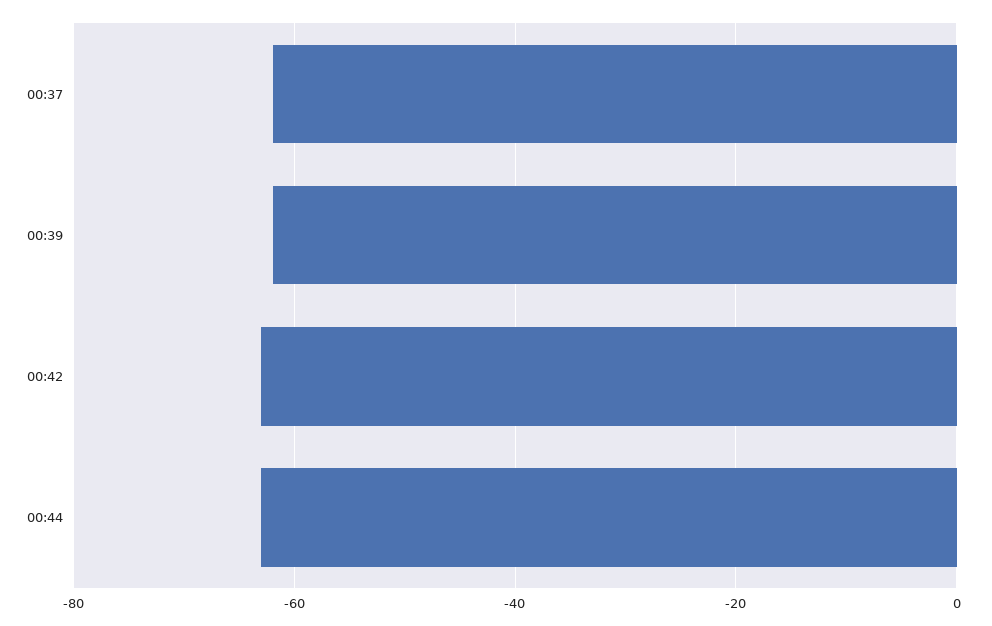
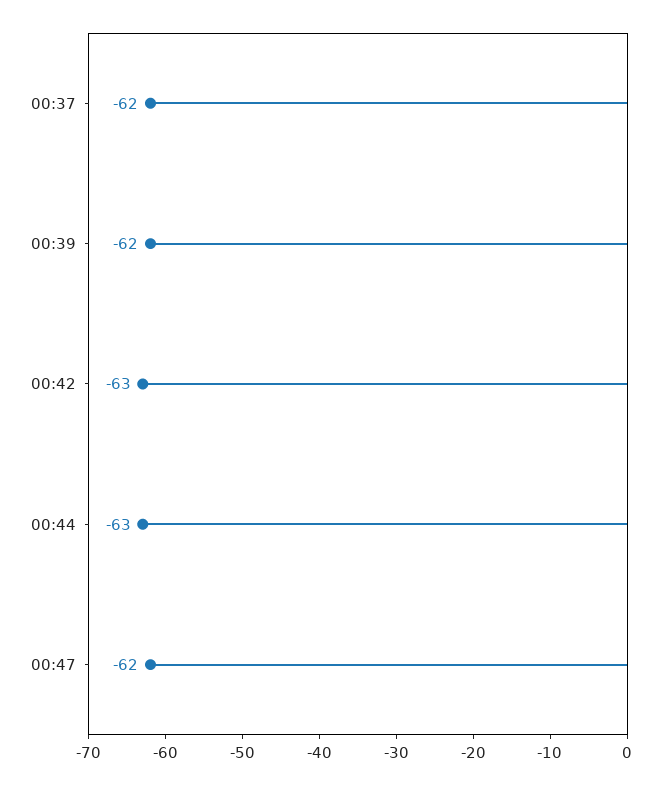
00:47: none -> -62

